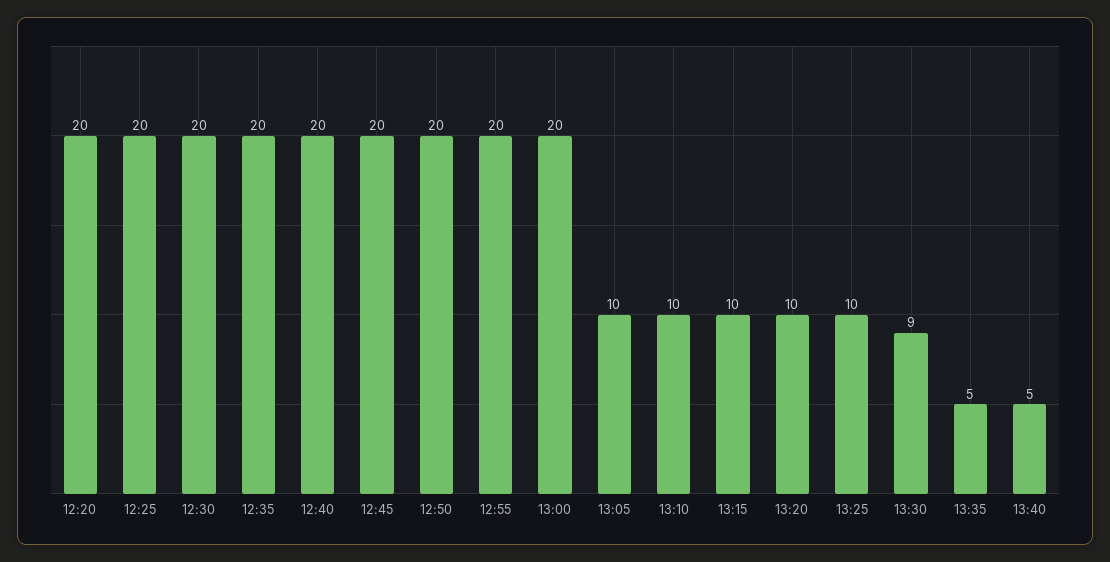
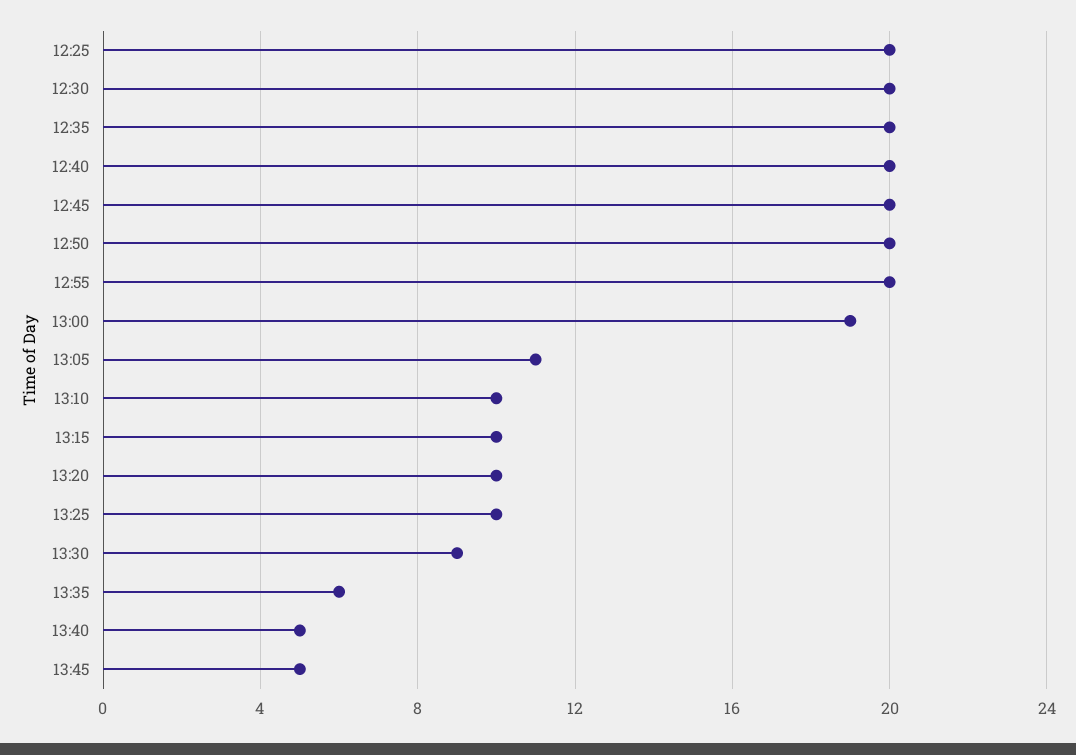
12:20: 20 -> none
13:00: 20 -> 19
13:05: 10 -> 11
13:35: 5 -> 6
13:45: none -> 5

